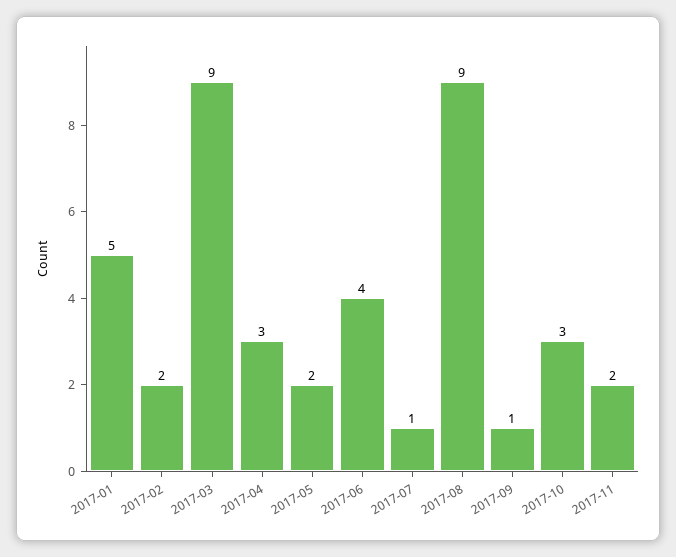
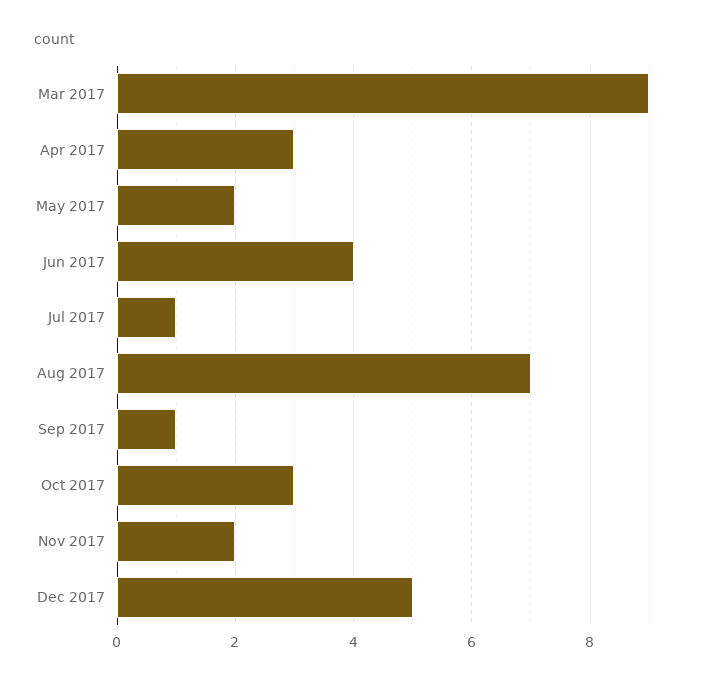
2017-01: 5 -> none
2017-02: 2 -> none
2017-08: 9 -> 7
Dec 2017: none -> 5

